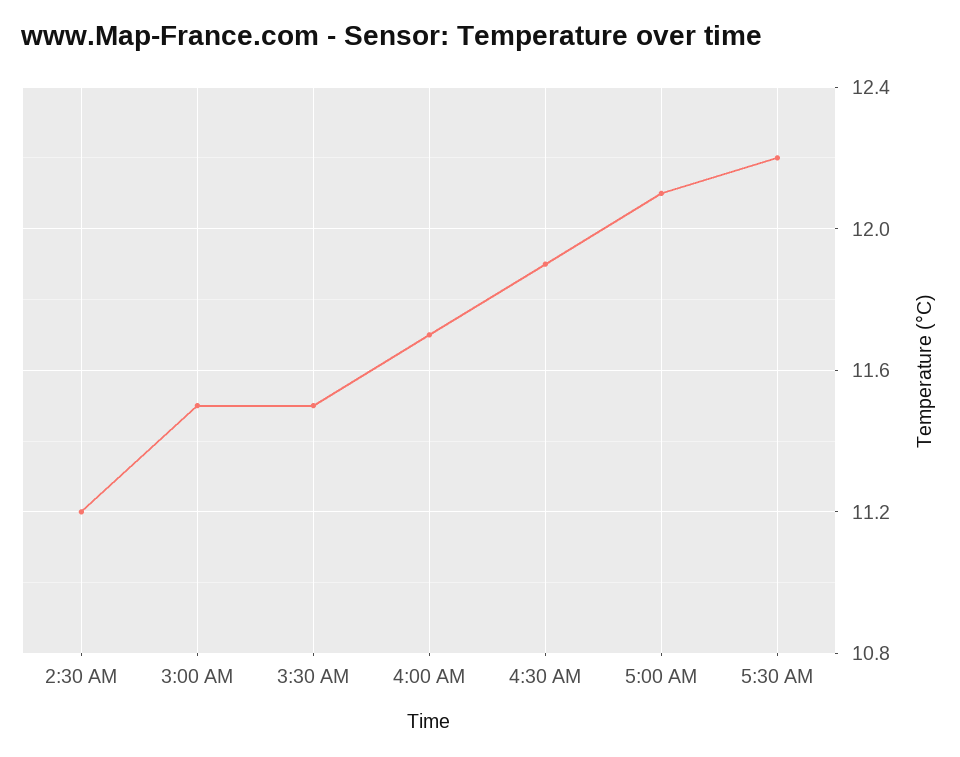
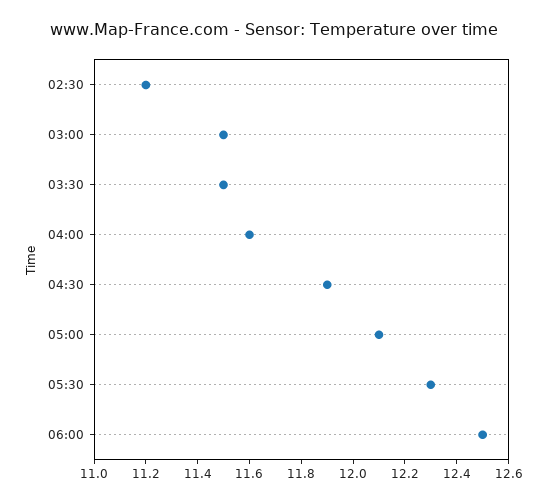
4:00 AM: 11.7 -> 11.6
5:30 AM: 12.2 -> 12.3
06:00: none -> 12.5

